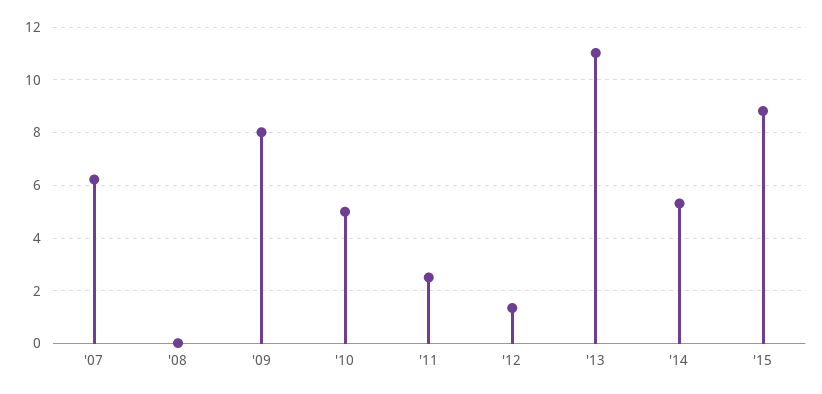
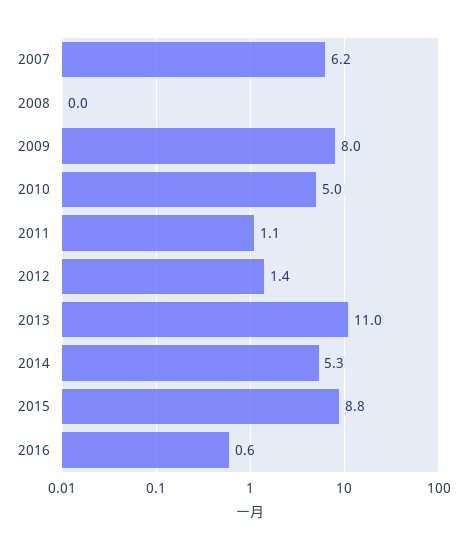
'11: 2.5 -> 1.1
2016: none -> 0.6

